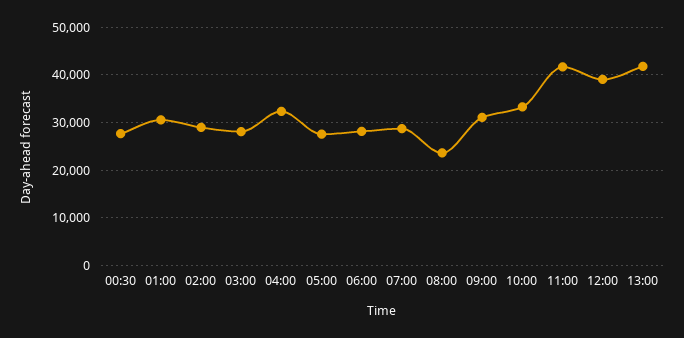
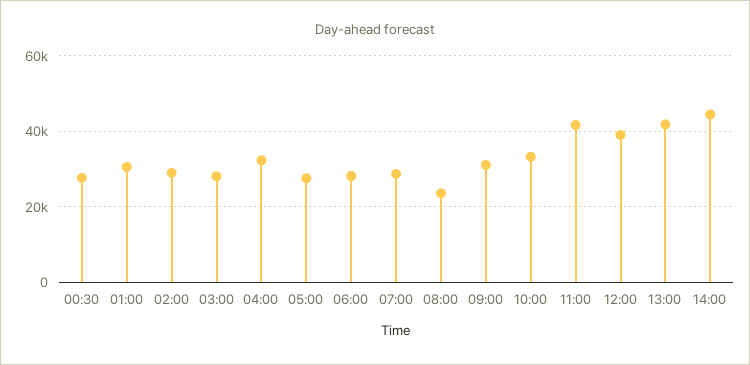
14:00: none -> 44000

